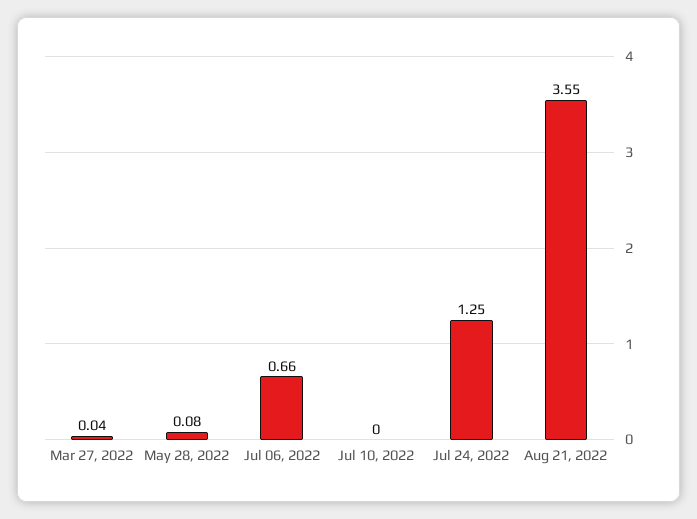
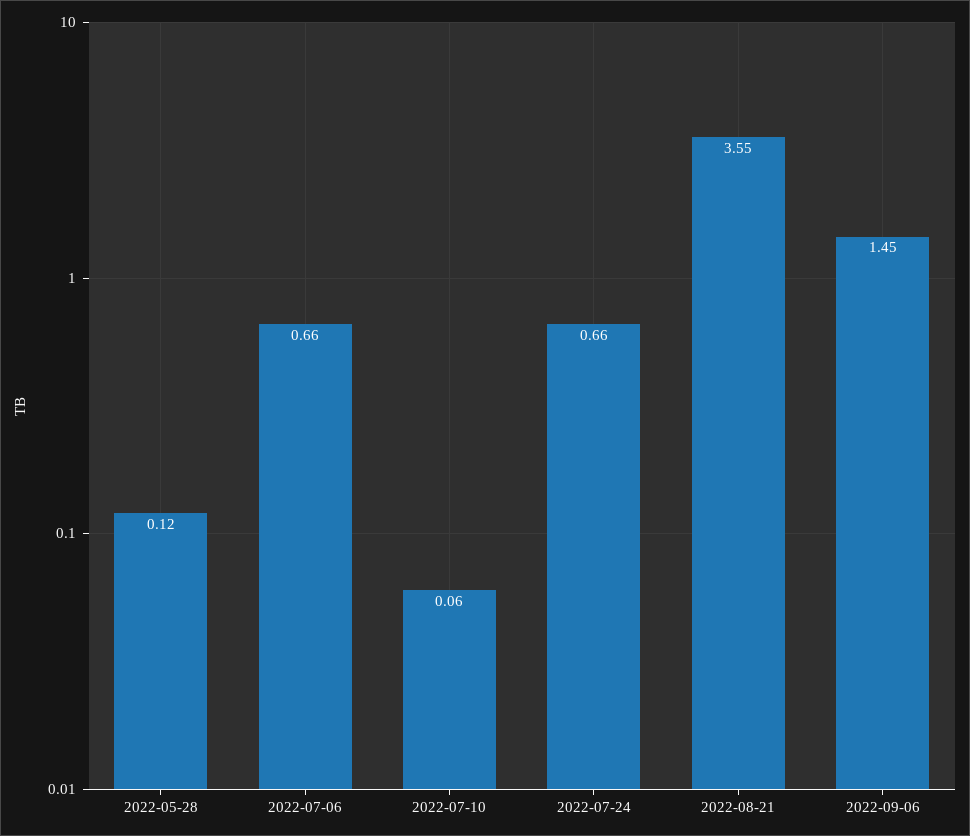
Mar 27, 2022: 0.04 -> none
May 28, 2022: 0.08 -> 0.12
Jul 10, 2022: 0 -> 0.06
Jul 24, 2022: 1.25 -> 0.66
2022-09-06: none -> 1.45

